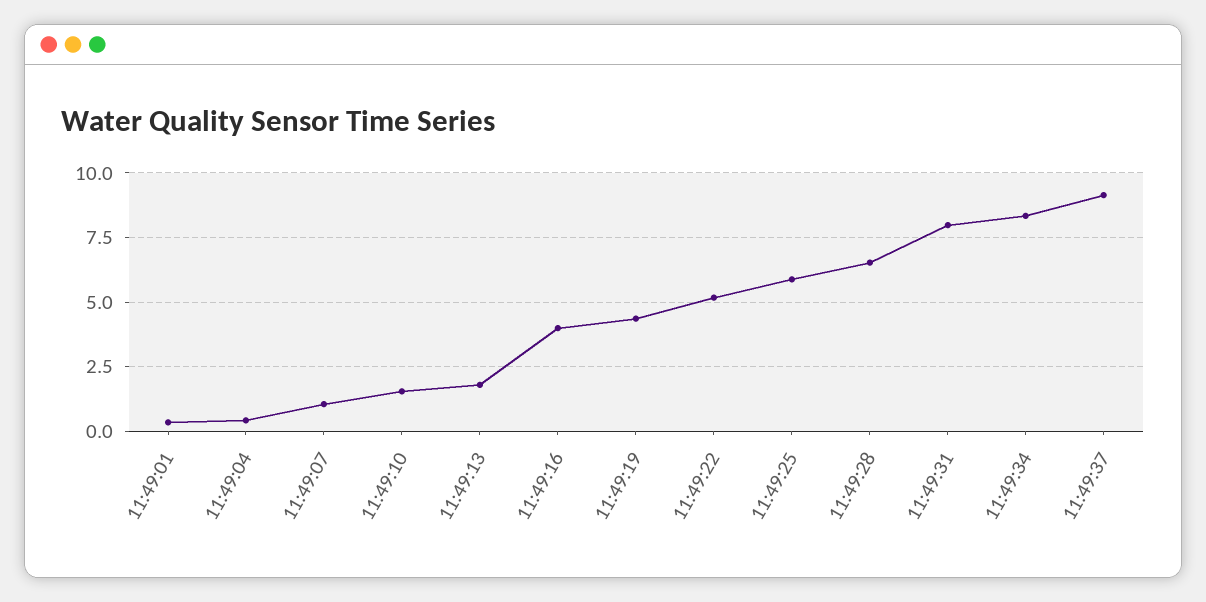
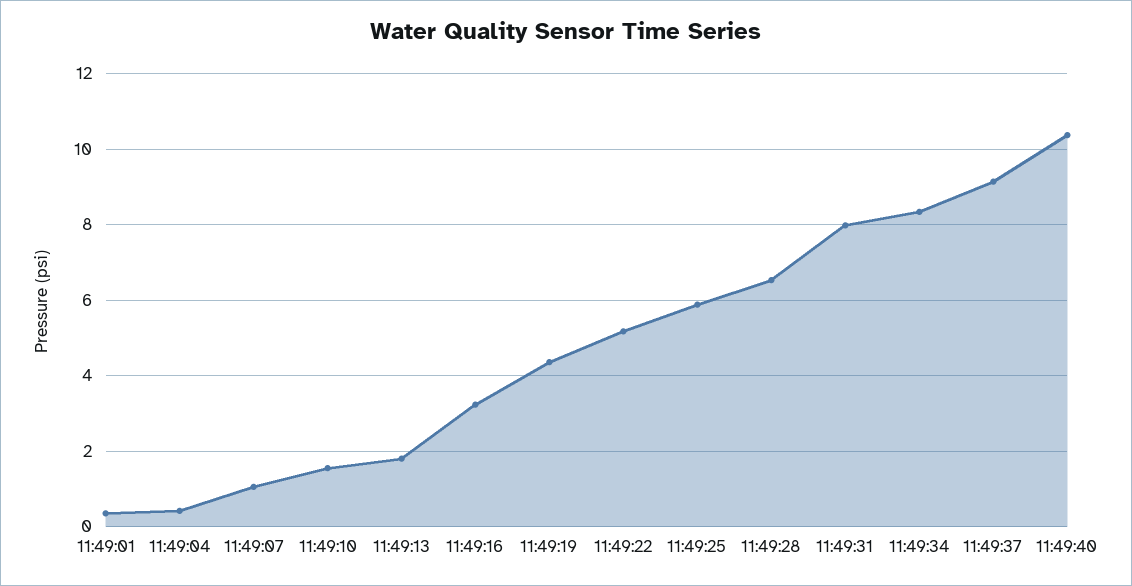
11:49:16: 4 -> 3.2
11:49:40: none -> 10.4

